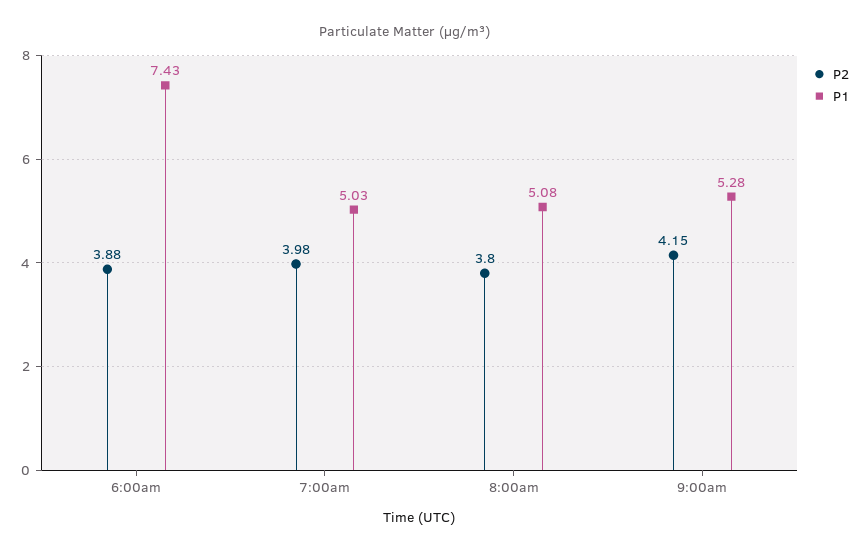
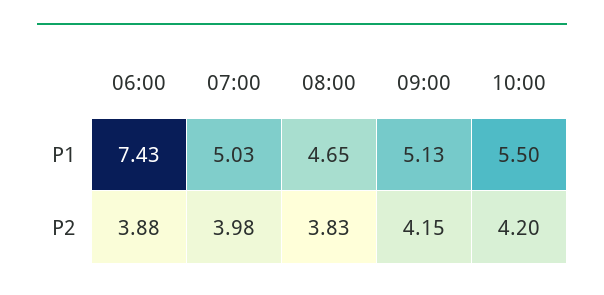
P2, 8:00am: 3.8 -> 3.83
P1, 8:00am: 5.08 -> 4.65
P1, 9:00am: 5.28 -> 5.13
P1, 10:00: none -> 5.5
P2, 10:00: none -> 4.2

